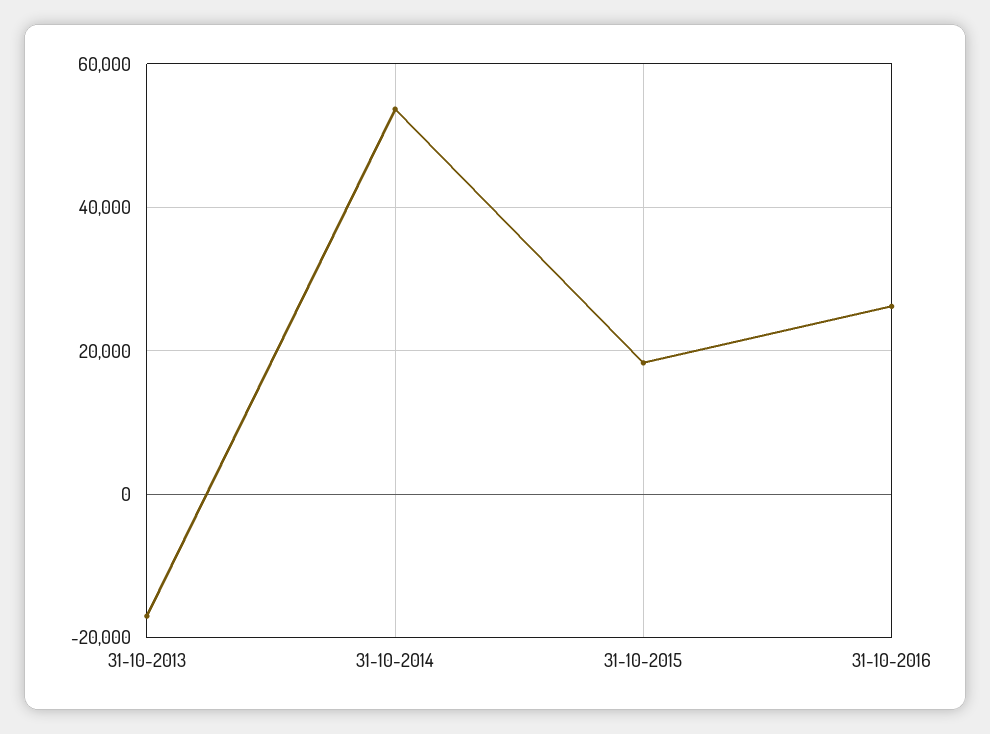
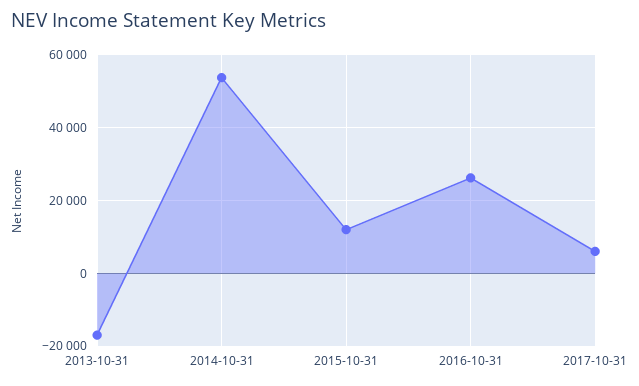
31-10-2015: 18000 -> 12000
2017-10-31: none -> 6000

